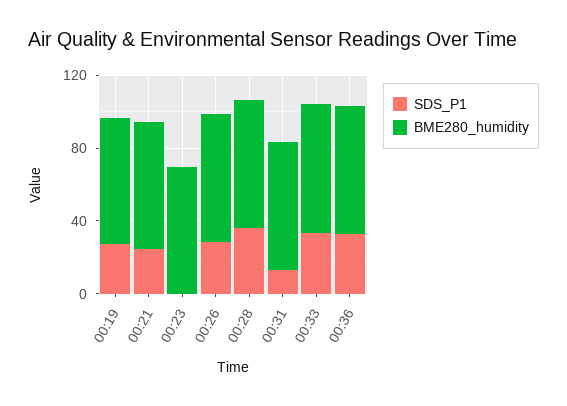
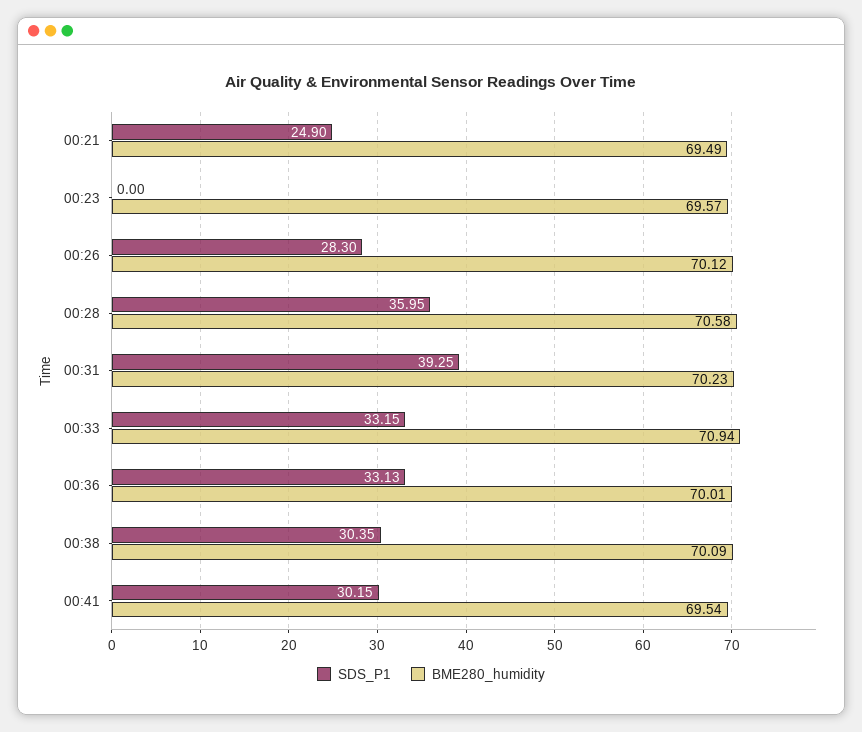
SDS_P1, 00:19: 30 -> none
BME280_humidity, 00:19: 70 -> none
SDS_P1, 00:31: 10 -> 39.25
SDS_P1, 00:38: none -> 30.35
BME280_humidity, 00:38: none -> 70.09
SDS_P1, 00:41: none -> 30.15
BME280_humidity, 00:41: none -> 69.54

